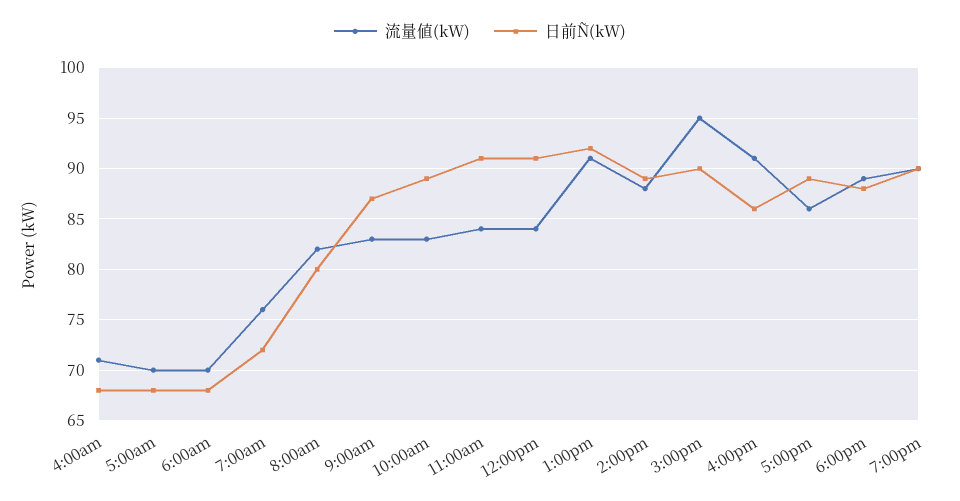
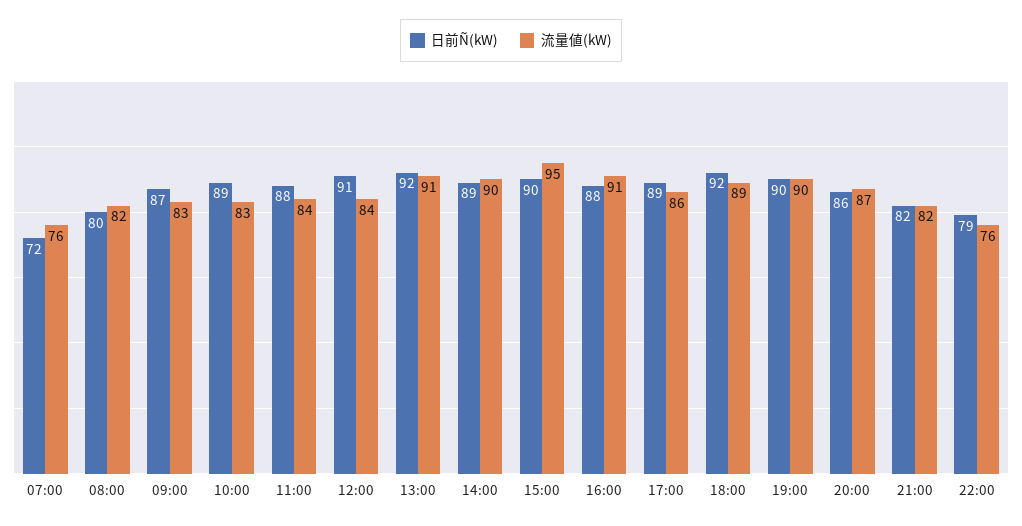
流量値(kW), 4:00am: 71 -> none
日前Ñ(kW), 4:00am: 68 -> none
流量値(kW), 5:00am: 70 -> none
日前Ñ(kW), 5:00am: 68 -> none
流量値(kW), 6:00am: 70 -> none
日前Ñ(kW), 6:00am: 68 -> none
日前Ñ(kW), 11:00am: 91 -> 88
流量値(kW), 2:00pm: 88 -> 90
日前Ñ(kW), 4:00pm: 86 -> 88
日前Ñ(kW), 6:00pm: 88 -> 92
日前Ñ(kW), 20:00: none -> 86
流量値(kW), 20:00: none -> 87
日前Ñ(kW), 21:00: none -> 82
流量値(kW), 21:00: none -> 82
日前Ñ(kW), 22:00: none -> 79
流量値(kW), 22:00: none -> 76

